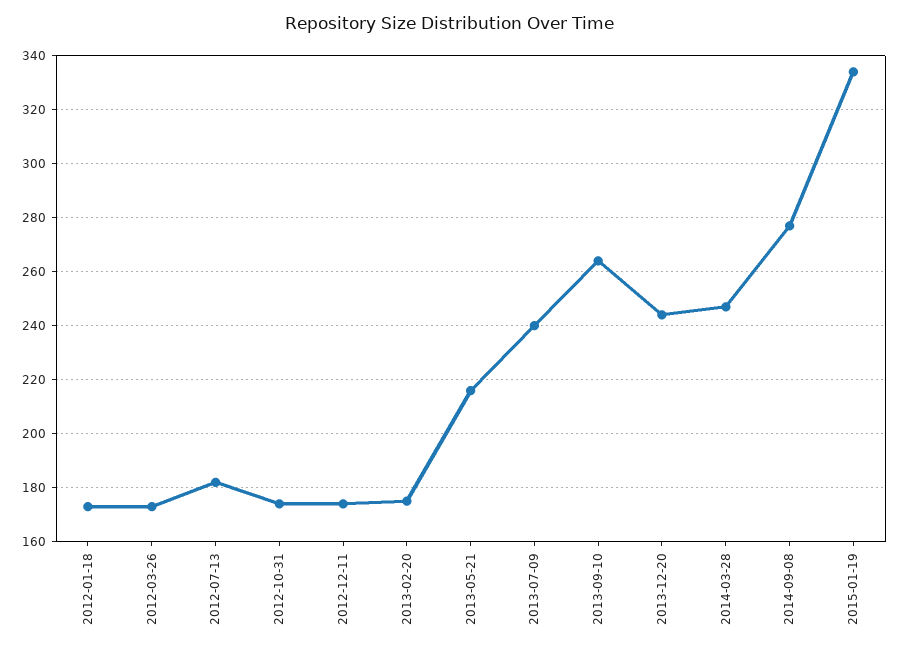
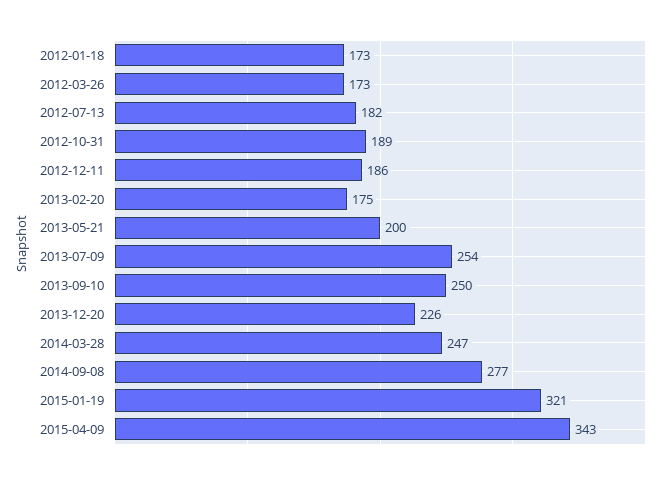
2012-10-31: 175 -> 189
2012-12-11: 175 -> 186
2013-05-21: 215 -> 200
2013-07-09: 240 -> 254
2013-09-10: 265 -> 250
2013-12-20: 245 -> 226
2015-01-19: 335 -> 321
2015-04-09: none -> 343

